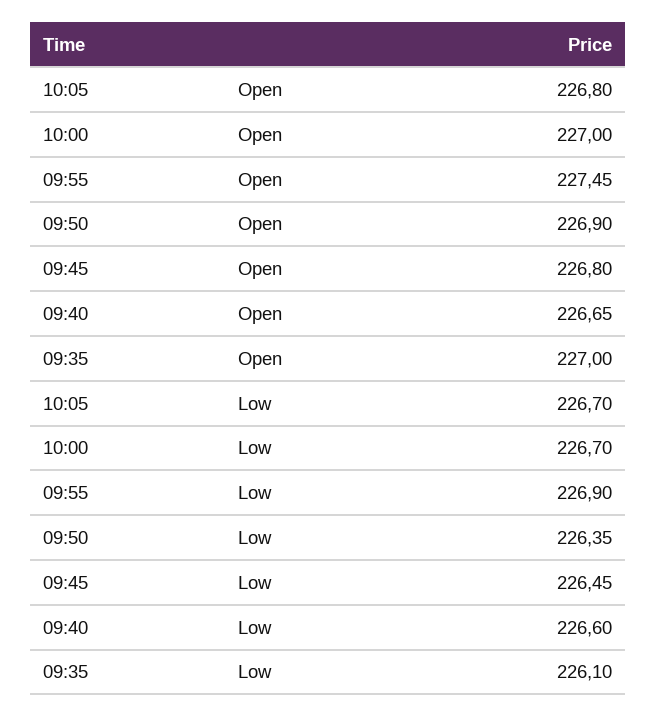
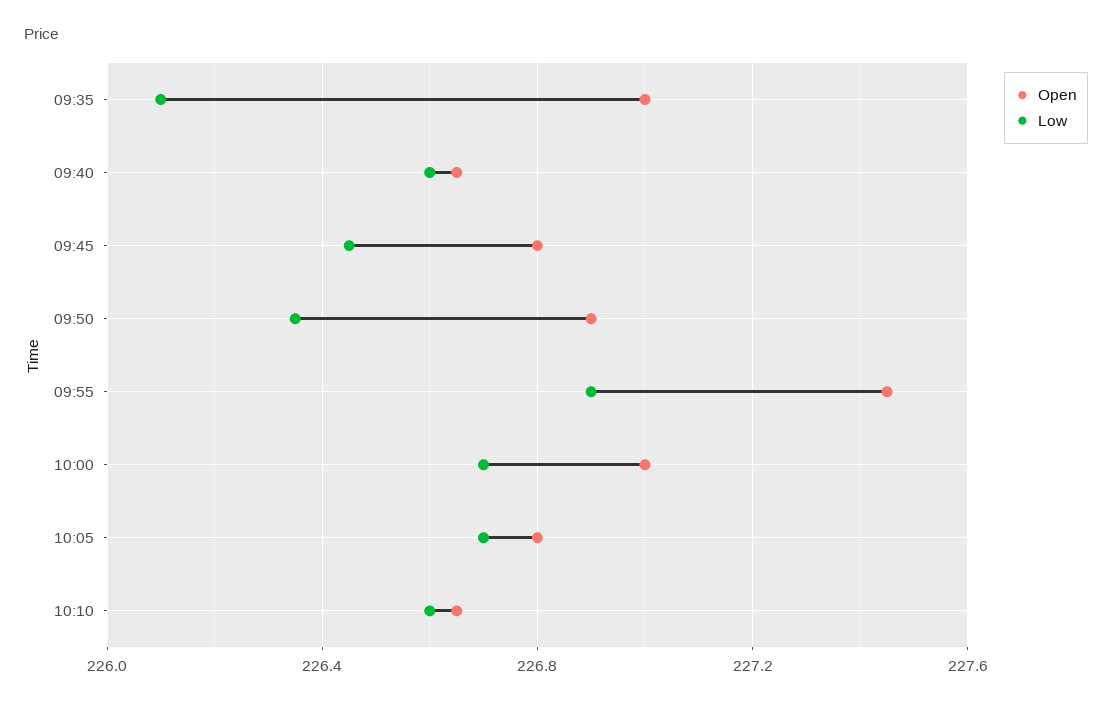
Open, 10:10: none -> 226.65
Low, 10:10: none -> 226.6

